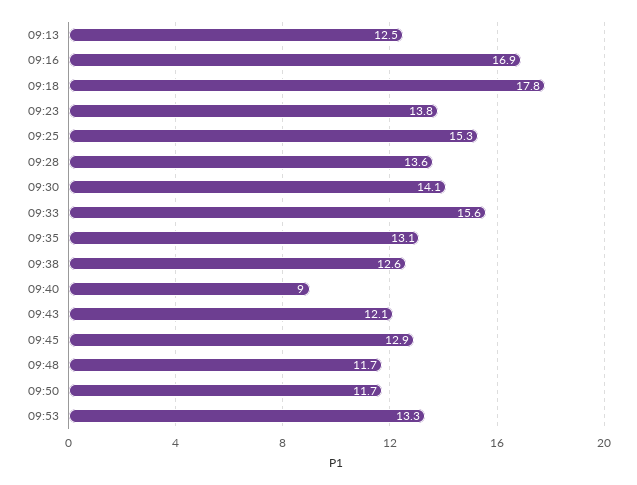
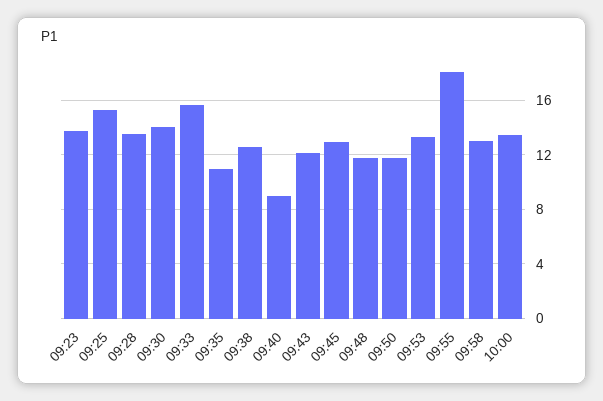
09:13: 12.5 -> none
09:16: 16.9 -> none
09:18: 17.8 -> none
09:35: 13.1 -> 11
09:55: none -> 18
09:58: none -> 13
10:00: none -> 13.5

